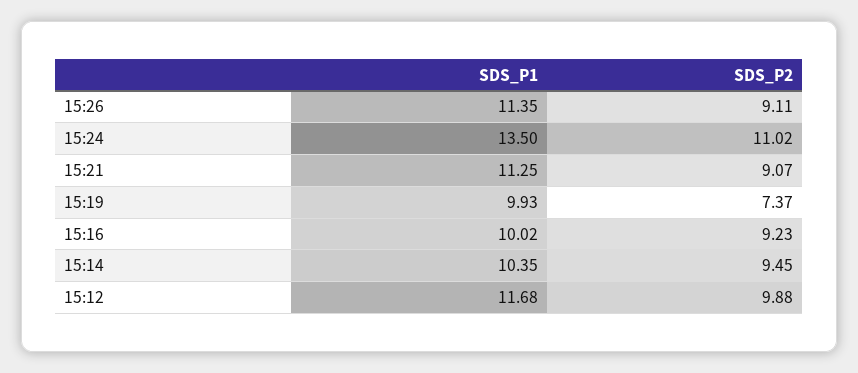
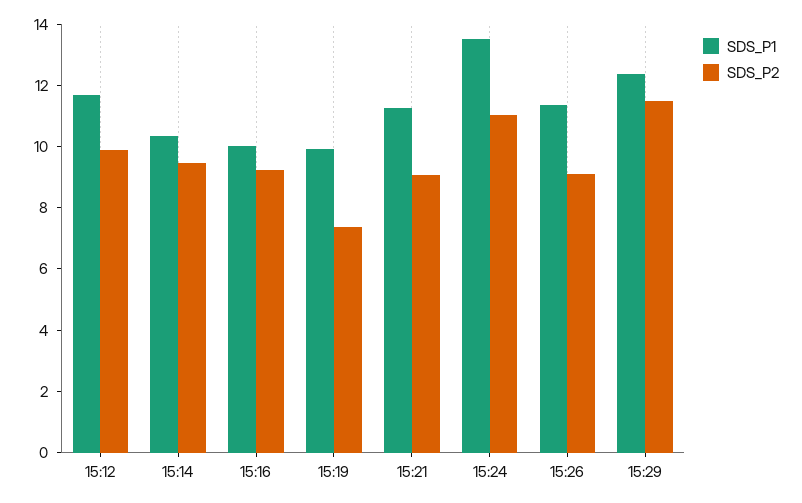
SDS_P1, 15:29: none -> 12.5
SDS_P2, 15:29: none -> 11.5

